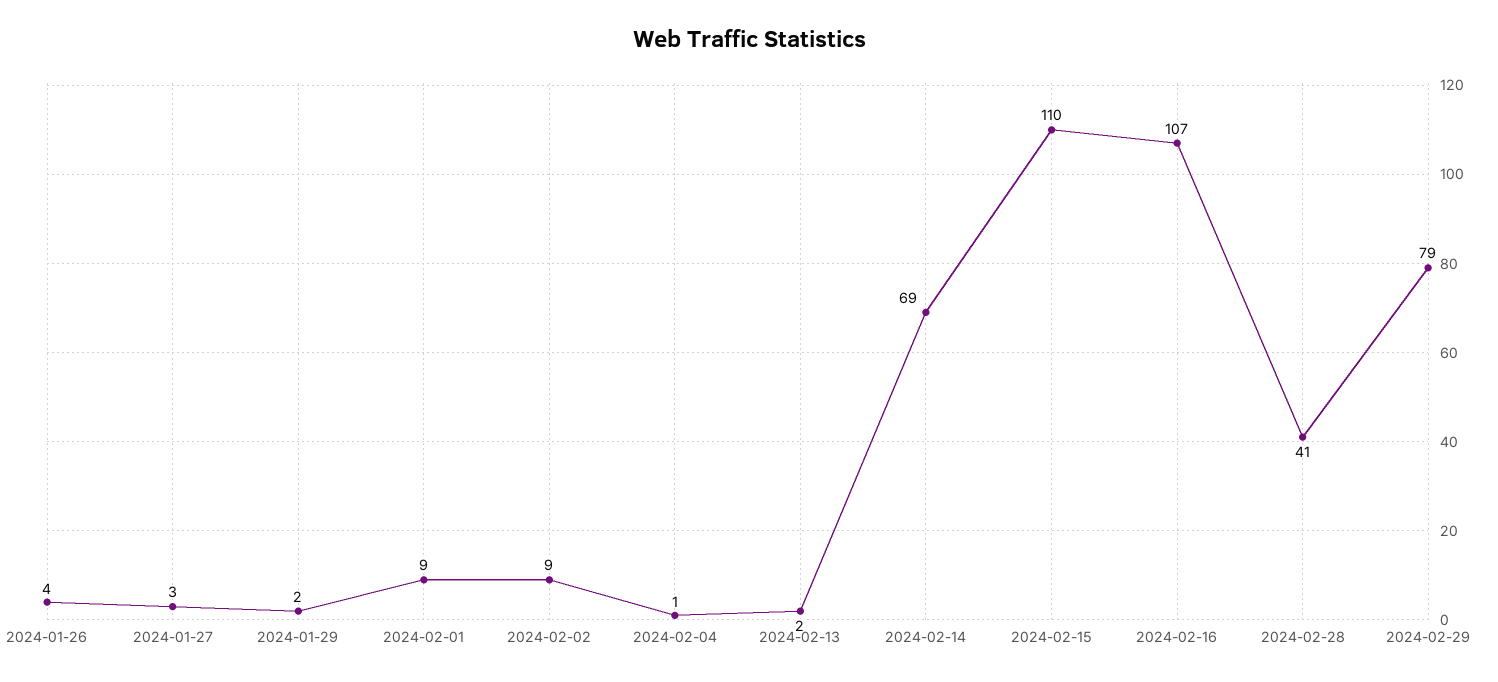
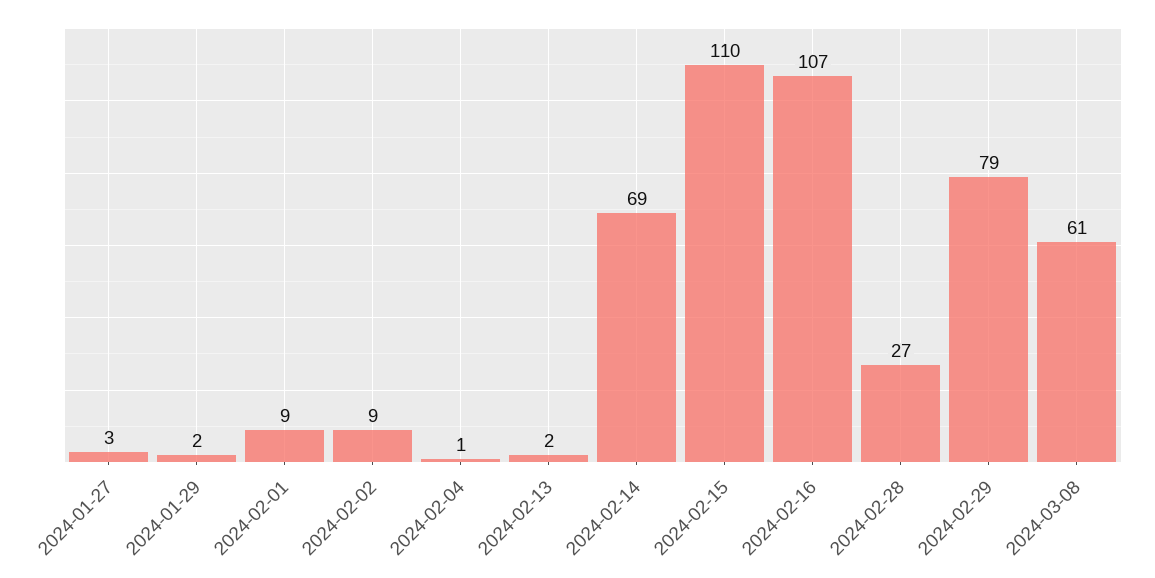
2024-01-26: 4 -> none
2024-02-28: 41 -> 27
2024-03-08: none -> 61

